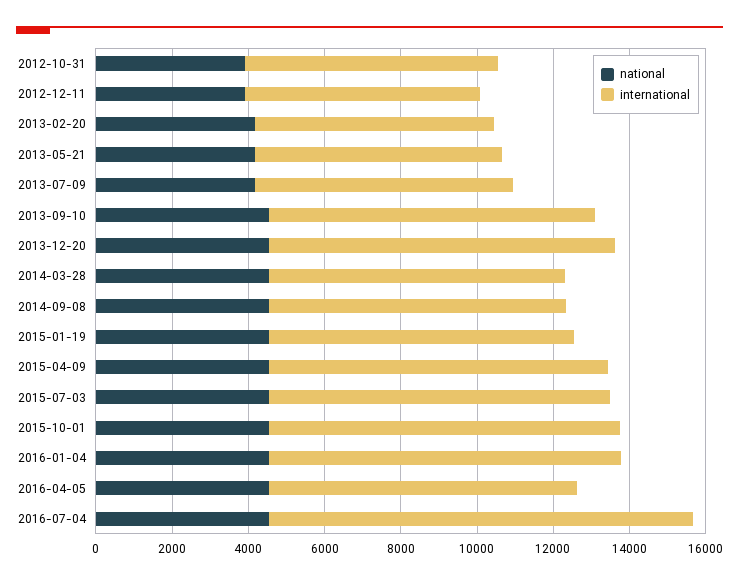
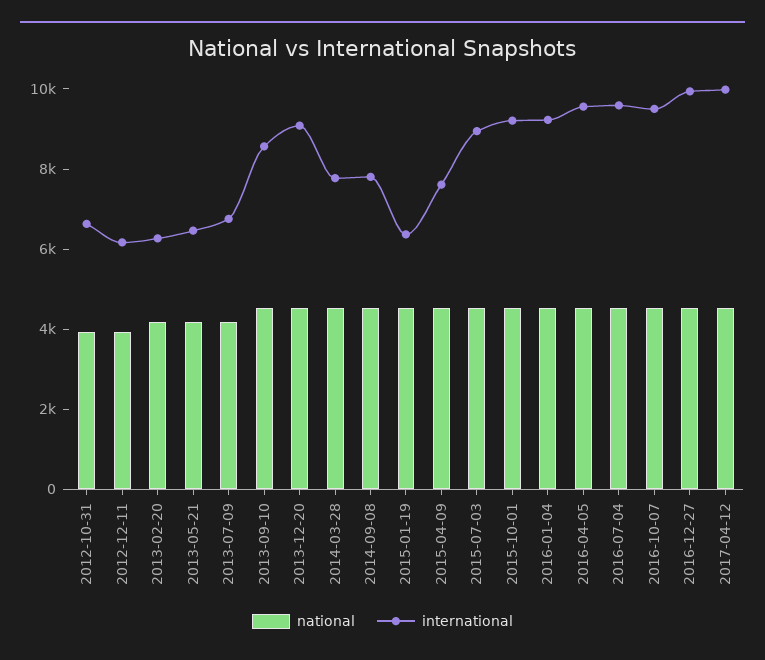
international, 2015-01-19: 8000 -> 6500
international, 2015-04-09: 9000 -> 7500
international, 2016-04-05: 8000 -> 9500
international, 2016-07-04: 11000 -> 9500
national, 2016-10-07: none -> 4500
international, 2016-10-07: none -> 9500
national, 2016-12-27: none -> 4500
international, 2016-12-27: none -> 10000
national, 2017-04-12: none -> 4500
international, 2017-04-12: none -> 10000

